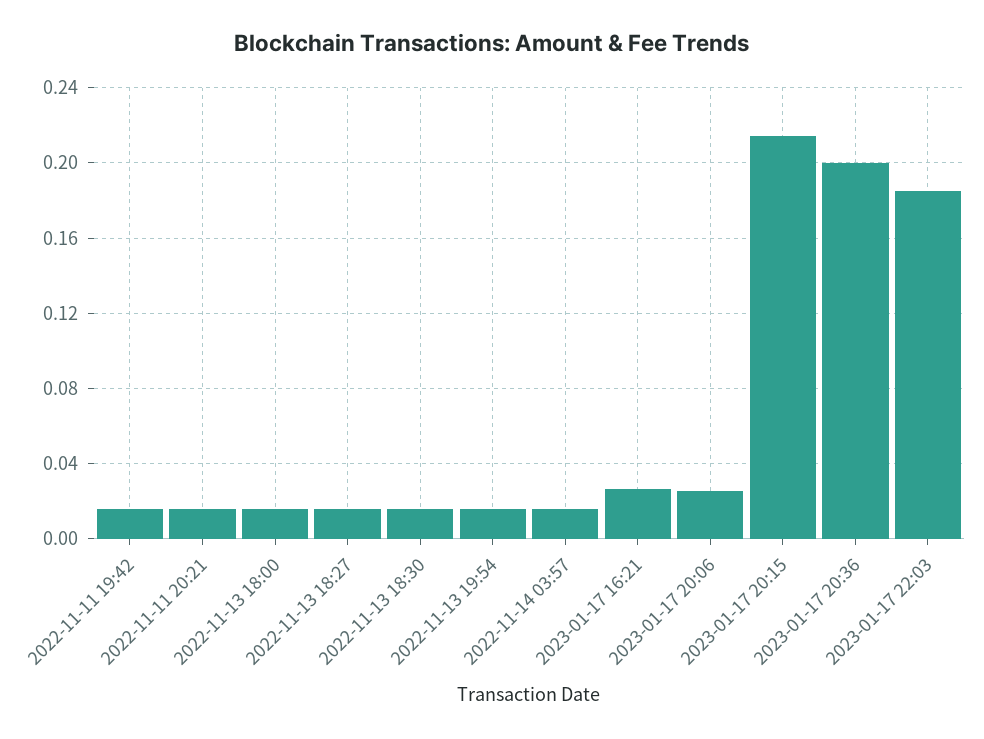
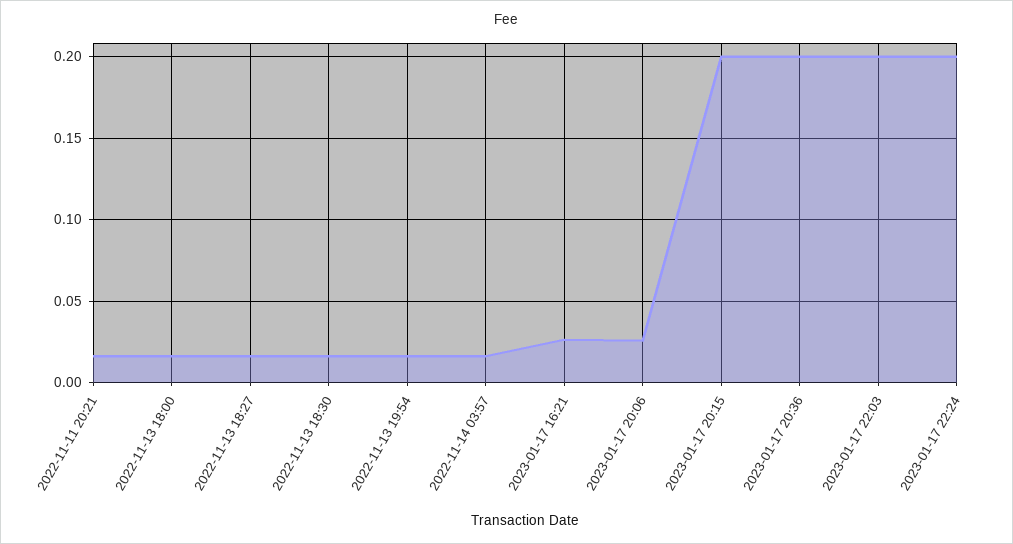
2022-11-11 19:42: 0.015 -> none
2023-01-17 20:15: 0.215 -> 0.2
2023-01-17 22:03: 0.185 -> 0.2
2023-01-17 22:24: none -> 0.2

